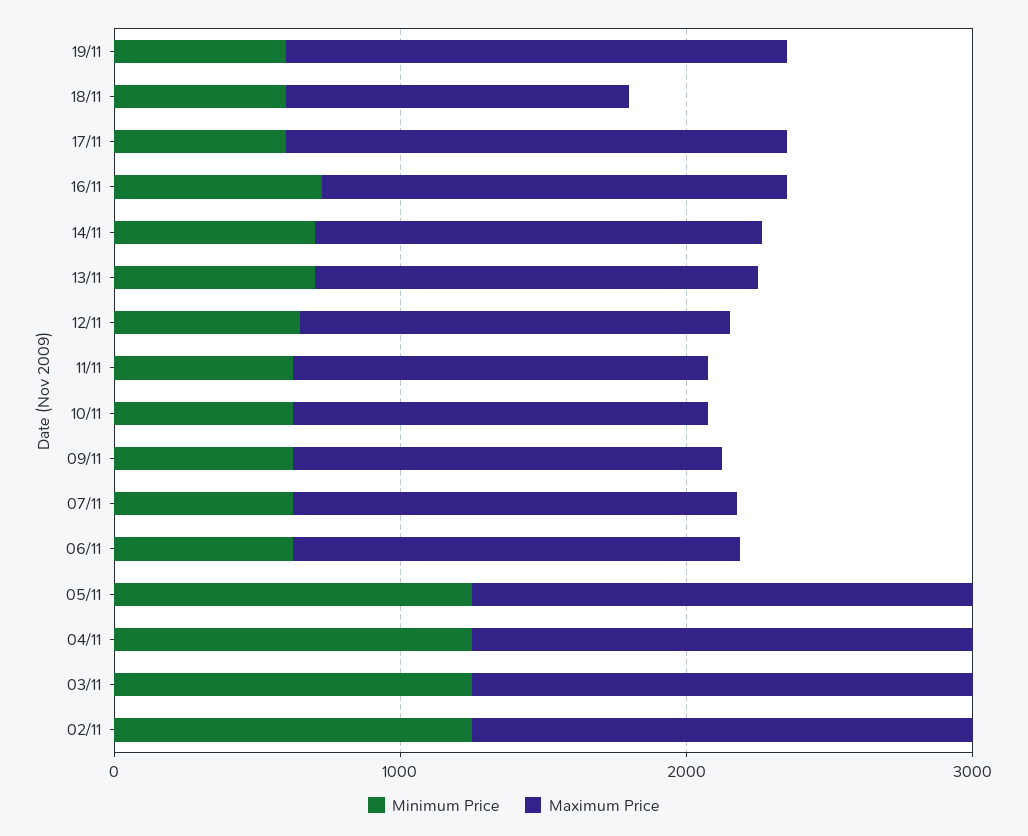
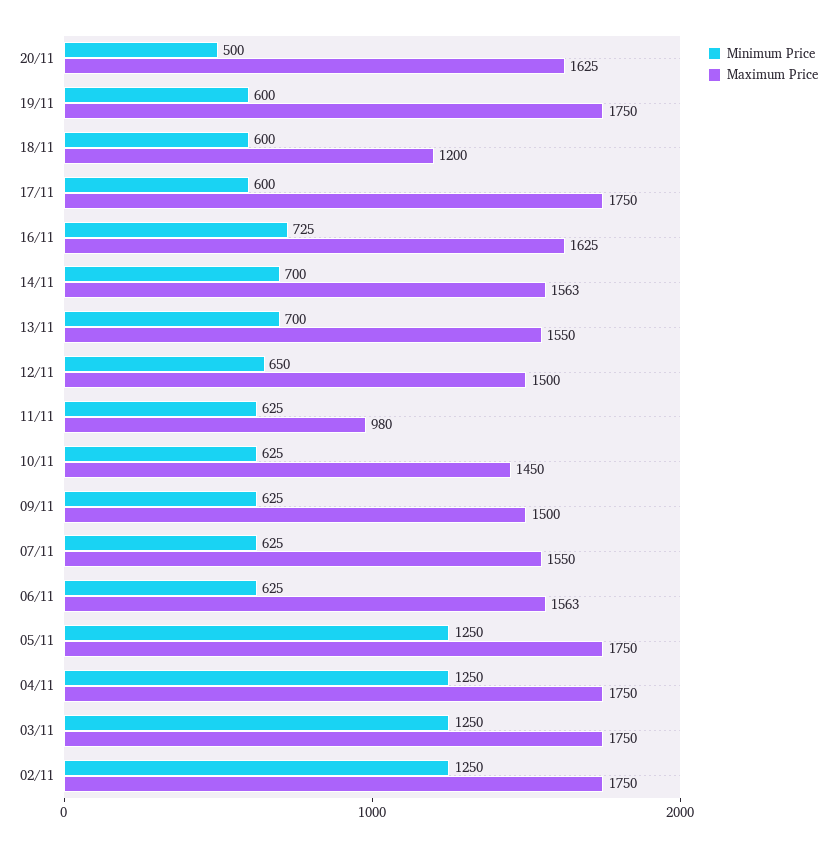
Maximum Price, 11/11: 1400 -> 980
Minimum Price, 20/11: none -> 500
Maximum Price, 20/11: none -> 1625

